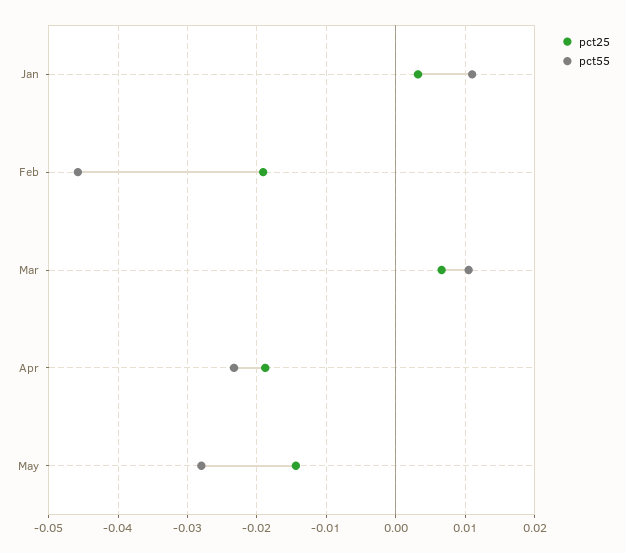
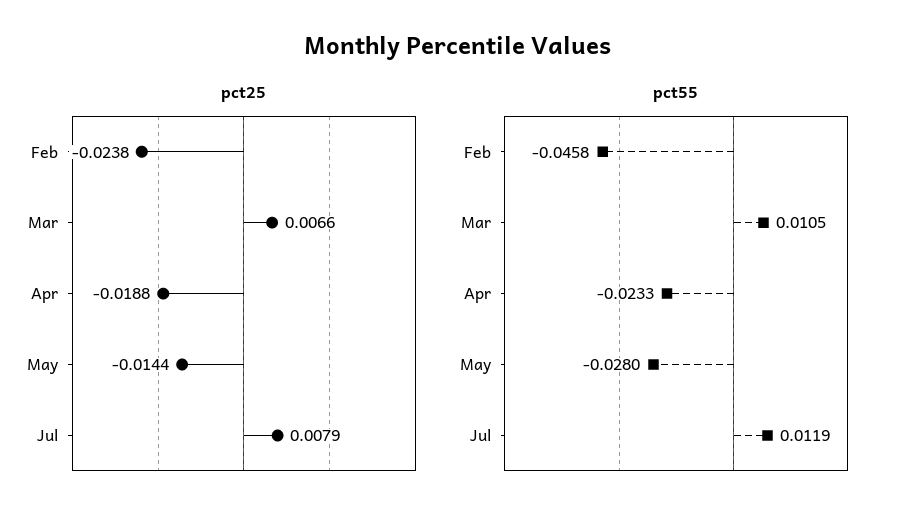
pct25, Jan: 0.003 -> none
pct55, Jan: 0.011 -> none
pct25, Feb: -0.019 -> -0.0238
pct25, Jul: none -> 0.0079
pct55, Jul: none -> 0.0119

